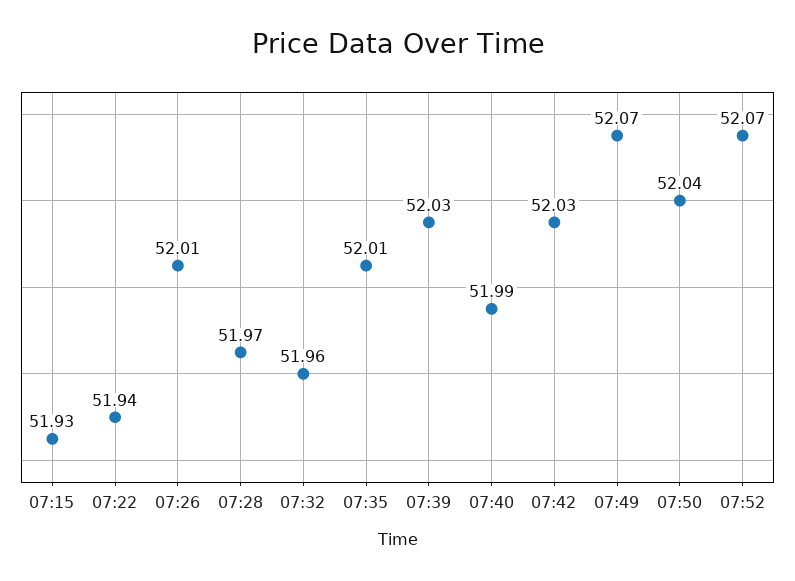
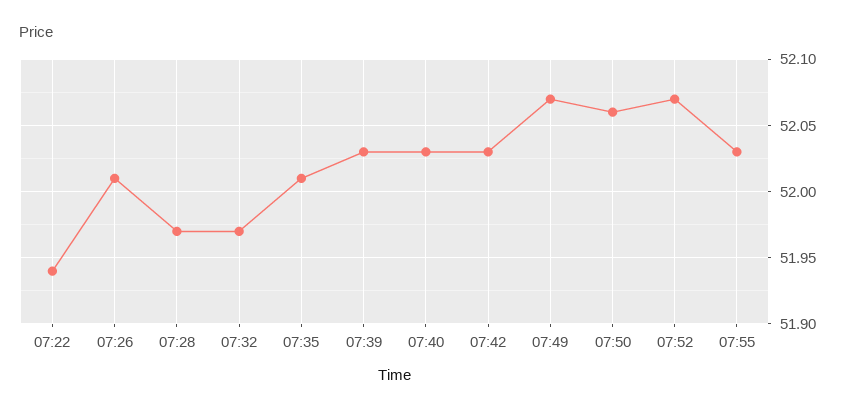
07:15: 51.93 -> none
07:32: 51.96 -> 51.97
07:40: 51.99 -> 52.03
07:50: 52.04 -> 52.06
07:55: none -> 52.03

